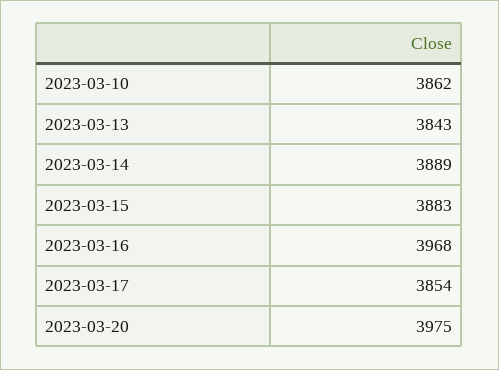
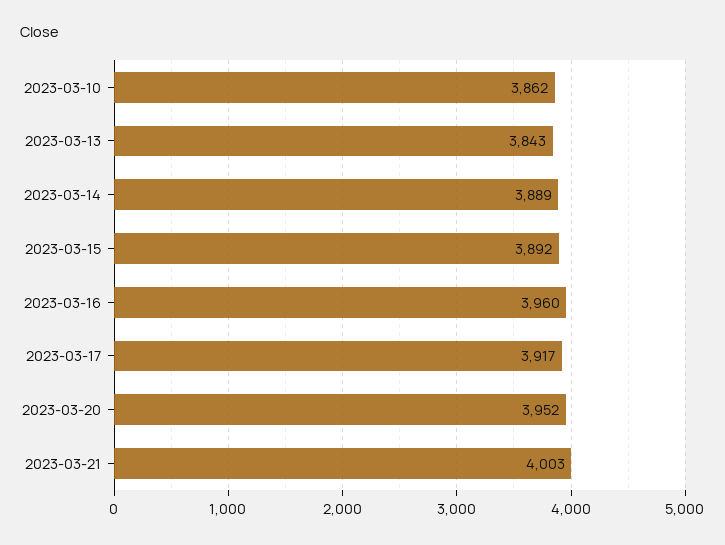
2023-03-15: 3883 -> 3892
2023-03-16: 3968 -> 3960
2023-03-17: 3854 -> 3917
2023-03-20: 3975 -> 3952
2023-03-21: none -> 4003

